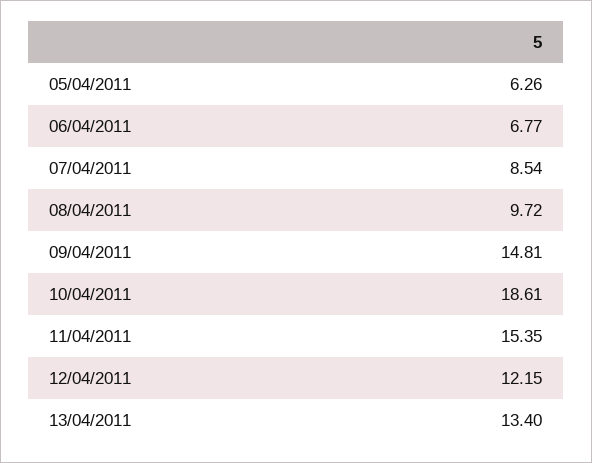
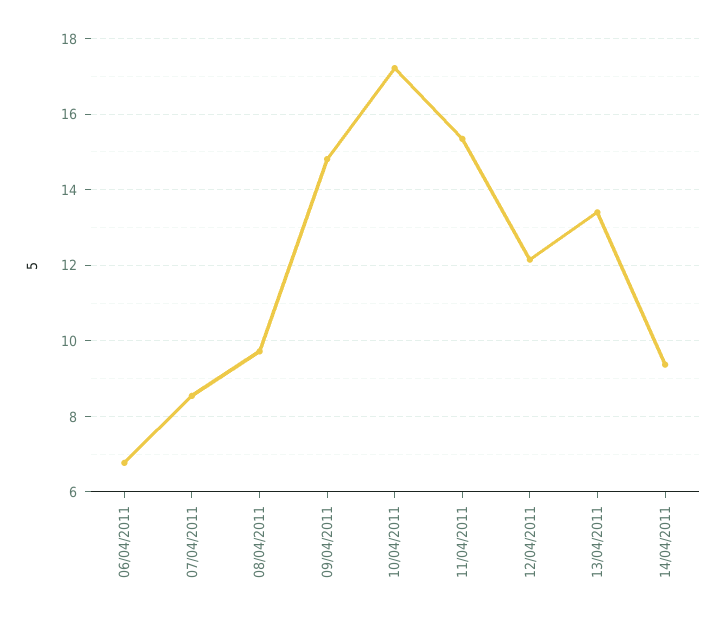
05/04/2011: 6.26 -> none
10/04/2011: 18.61 -> 17.2
14/04/2011: none -> 9.4

